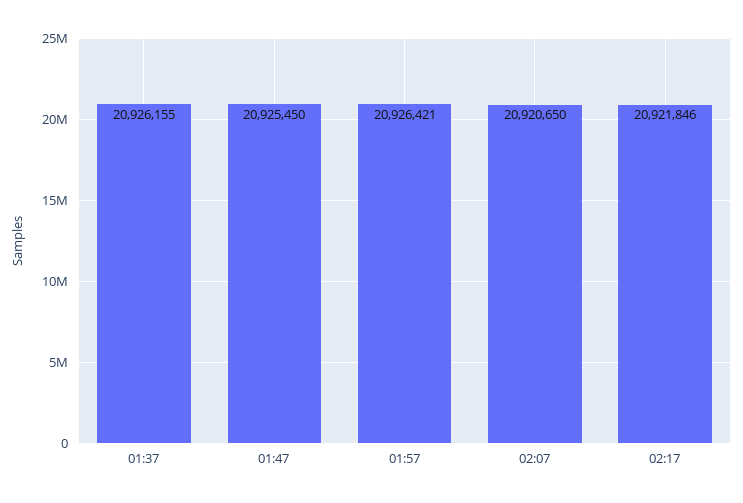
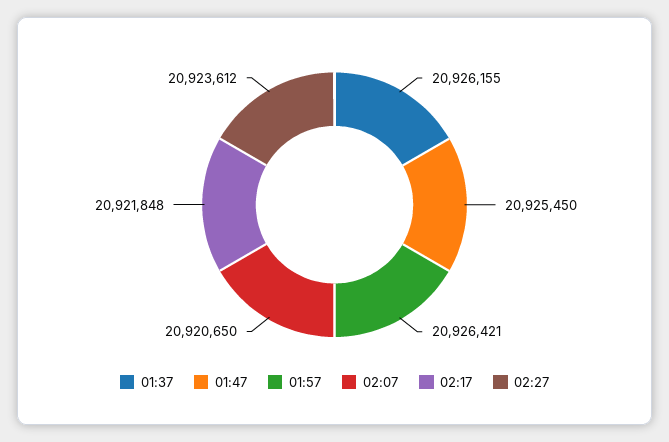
02:17: 20921846 -> 20921848
02:27: none -> 20923612

